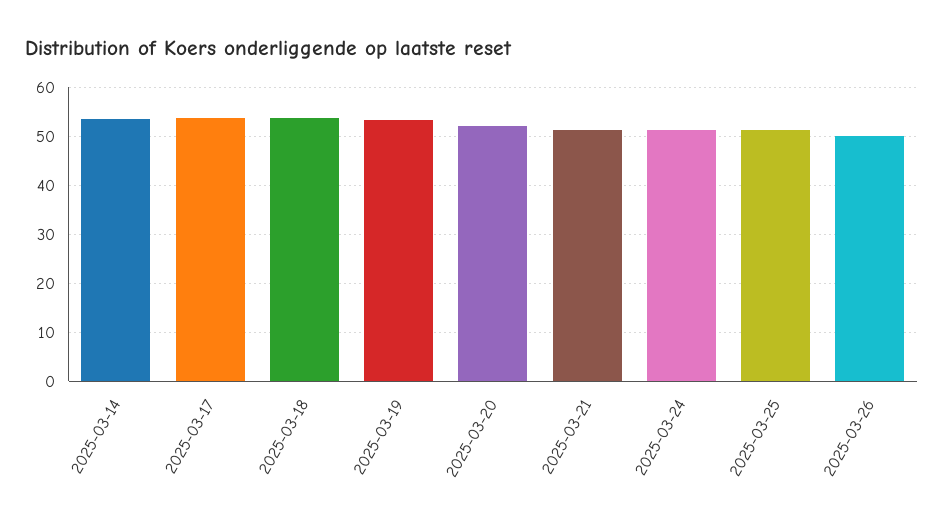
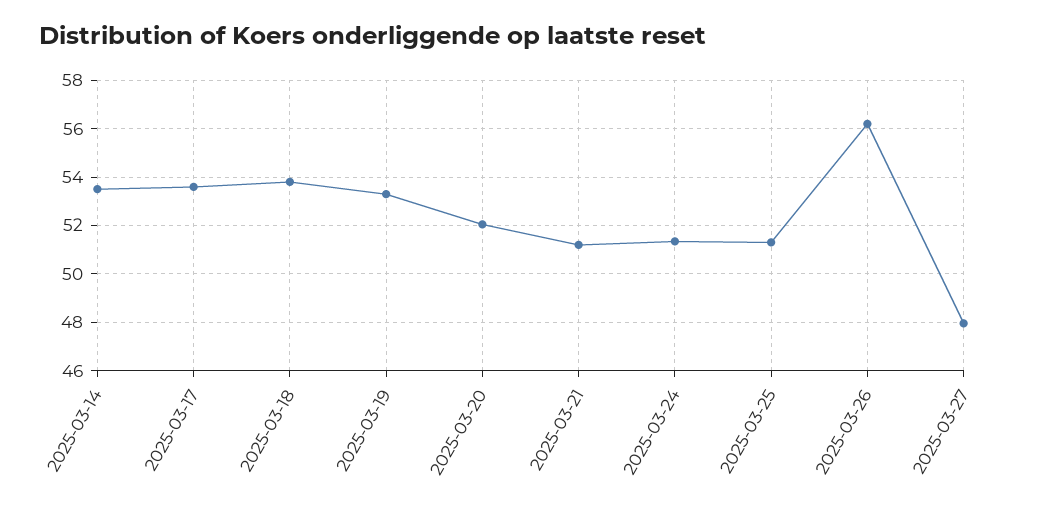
2025-03-26: 50 -> 56.25
2025-03-27: none -> 48

